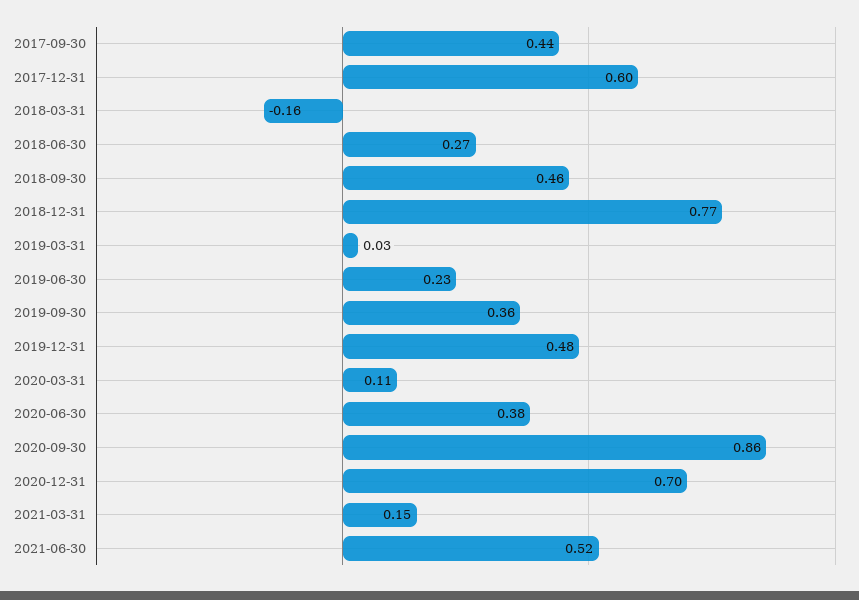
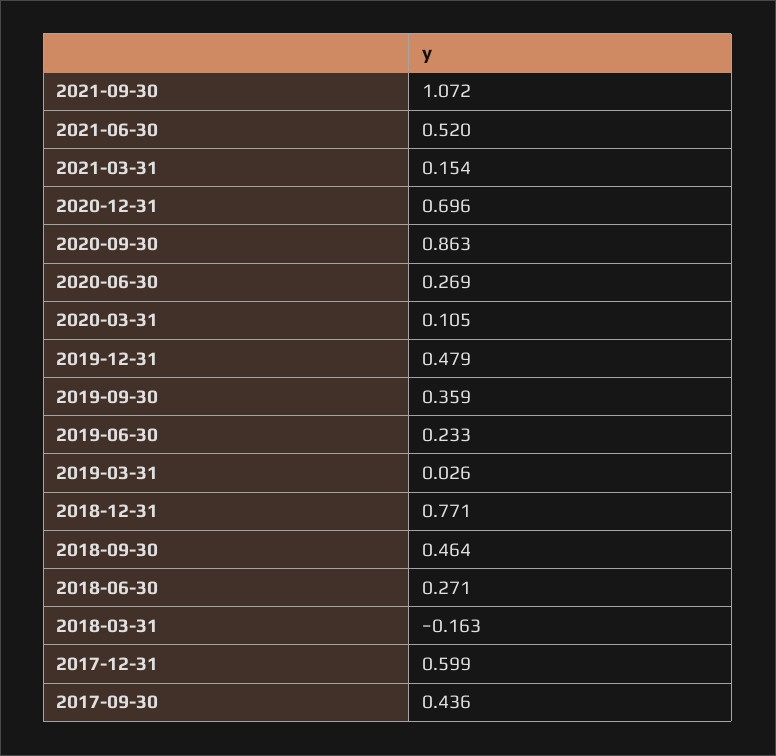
2020-06-30: 0.38 -> 0.269
2021-09-30: none -> 1.072

